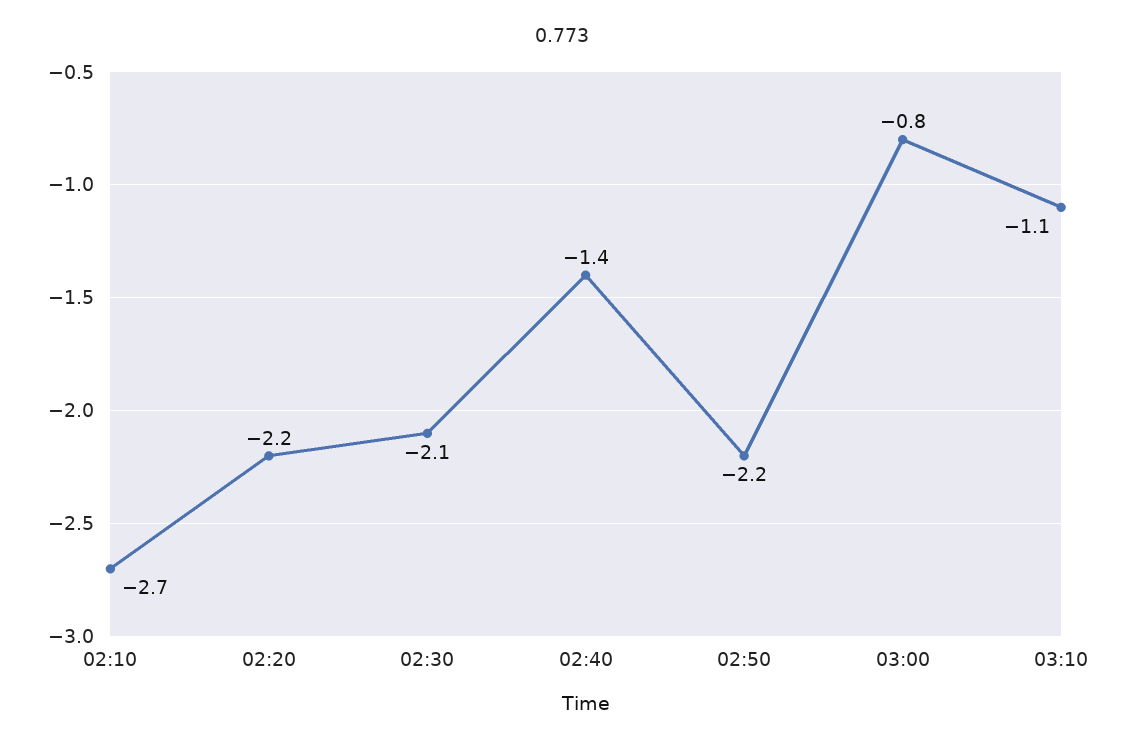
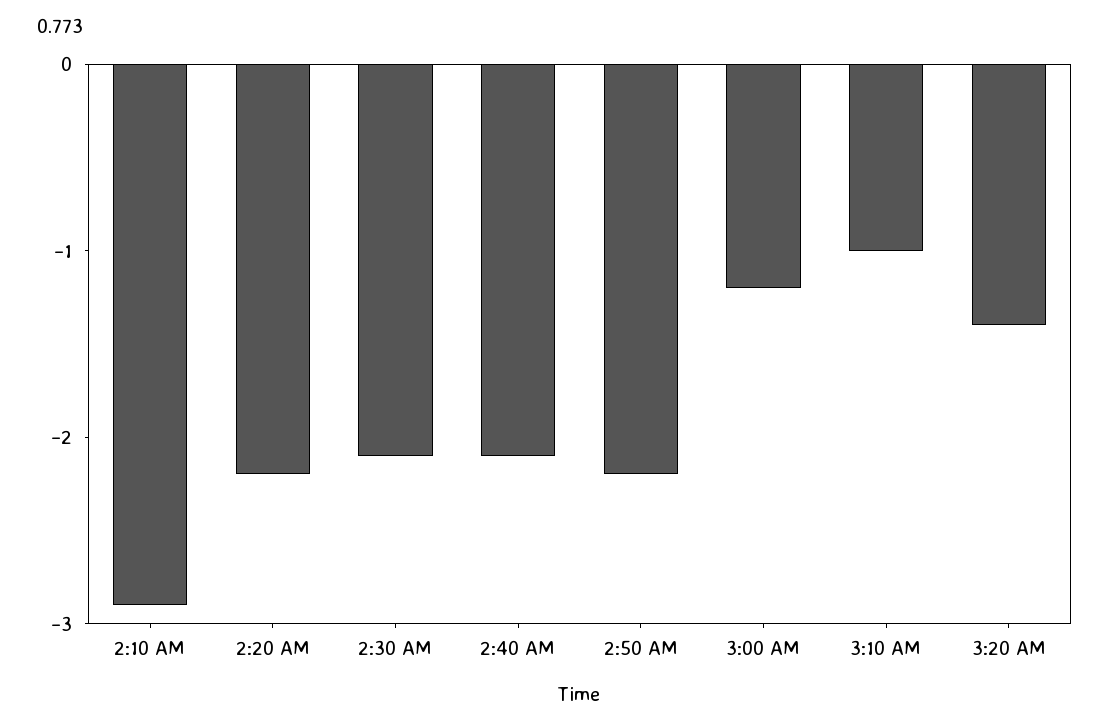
02:10: -2.7 -> -2.9
02:40: -1.4 -> -2.1
03:00: -0.8 -> -1.2
03:10: -1.1 -> -1
3:20 AM: none -> -1.4

